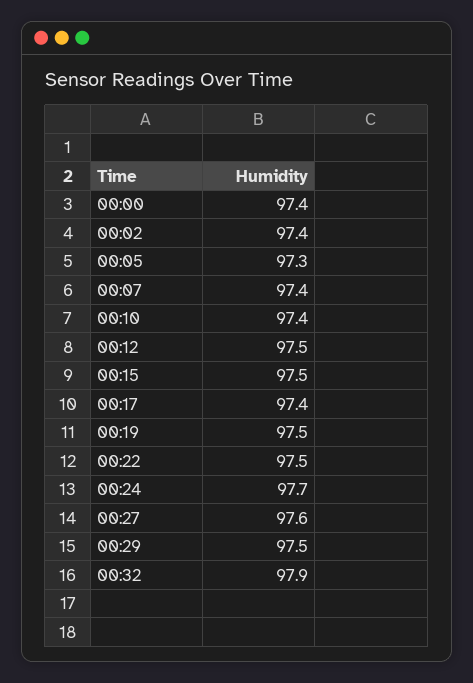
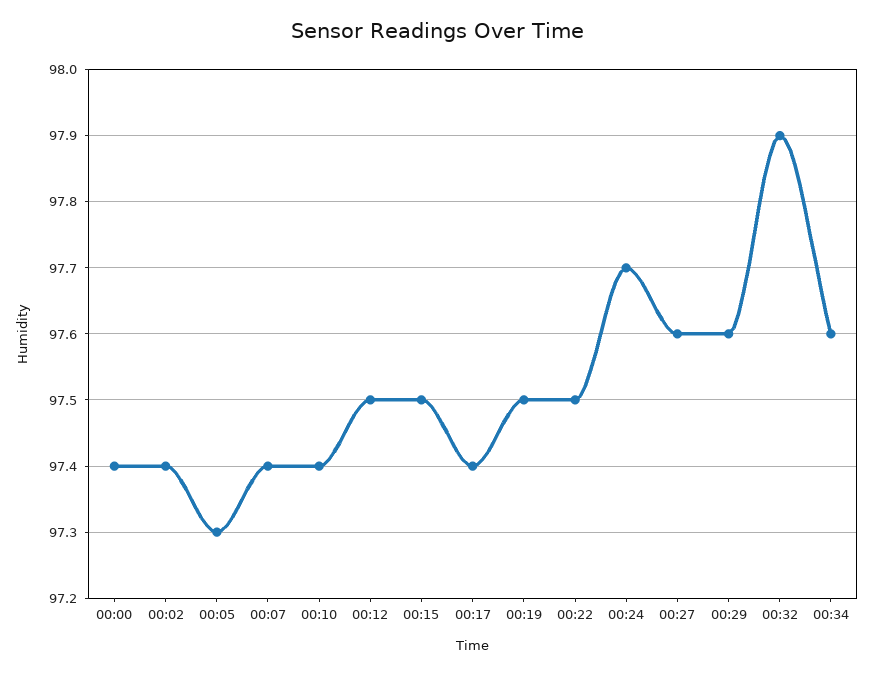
00:29: 97.5 -> 97.6
00:34: none -> 97.6

